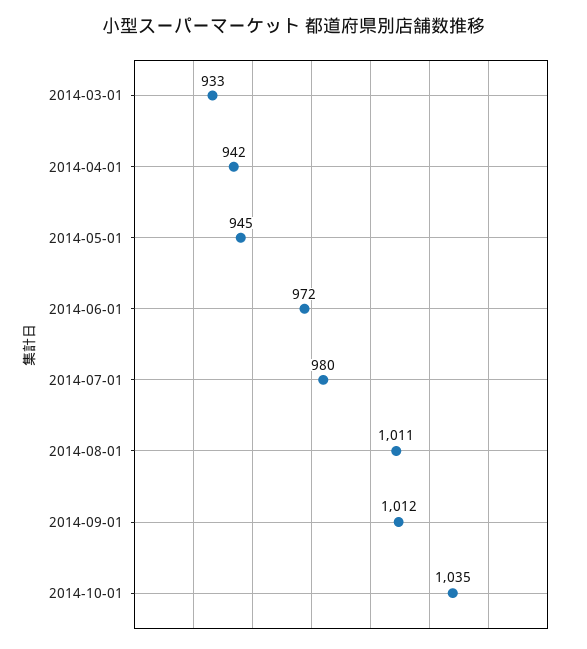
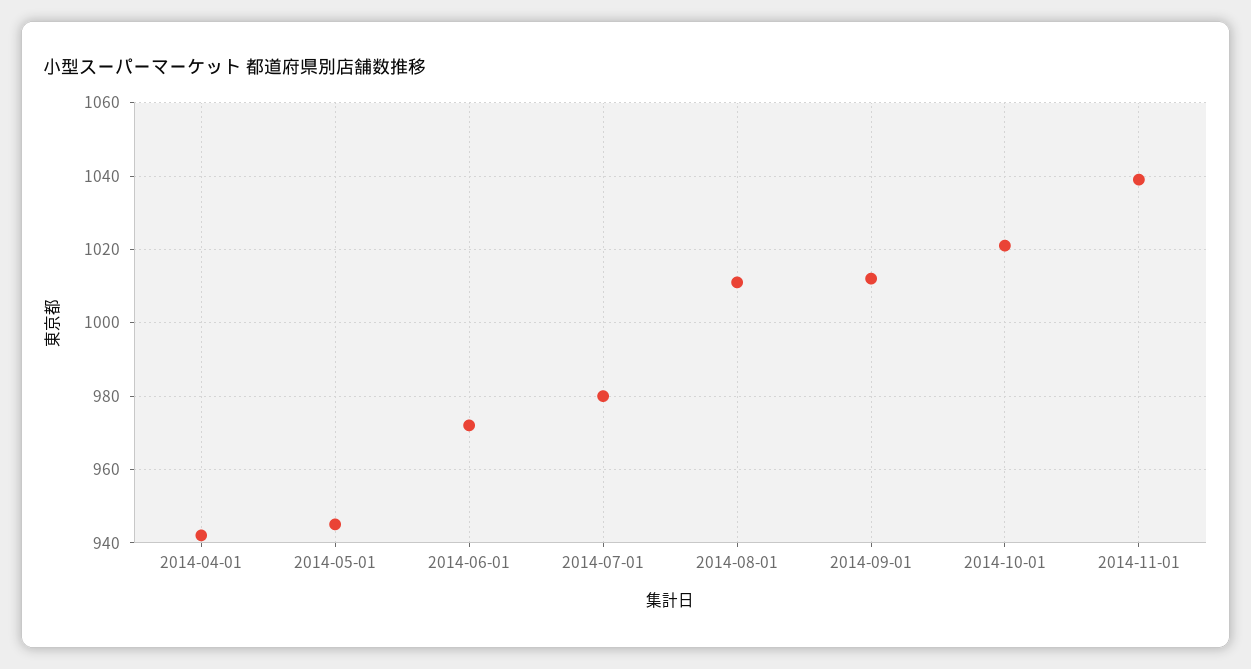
2014-03-01: 933 -> none
2014-10-01: 1035 -> 1020
2014-11-01: none -> 1040

